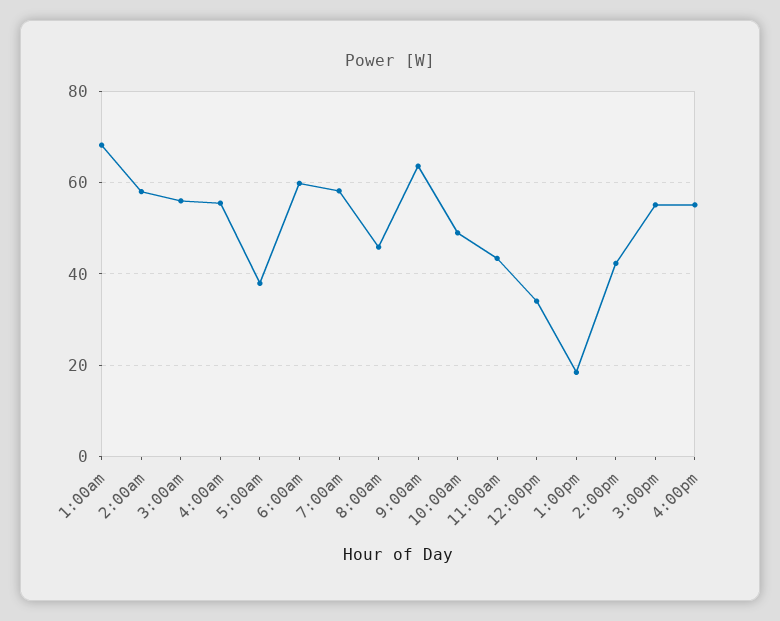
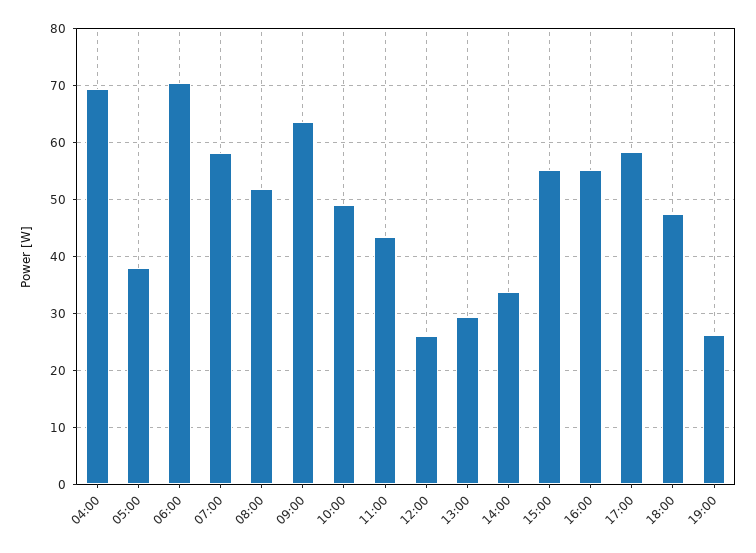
1:00am: 68 -> none
2:00am: 58 -> none
3:00am: 56 -> none
4:00am: 56 -> 70
6:00am: 60 -> 70
8:00am: 46 -> 52
12:00pm: 34 -> 26
1:00pm: 18 -> 30
2:00pm: 42 -> 34
17:00: none -> 58
18:00: none -> 48
19:00: none -> 26

